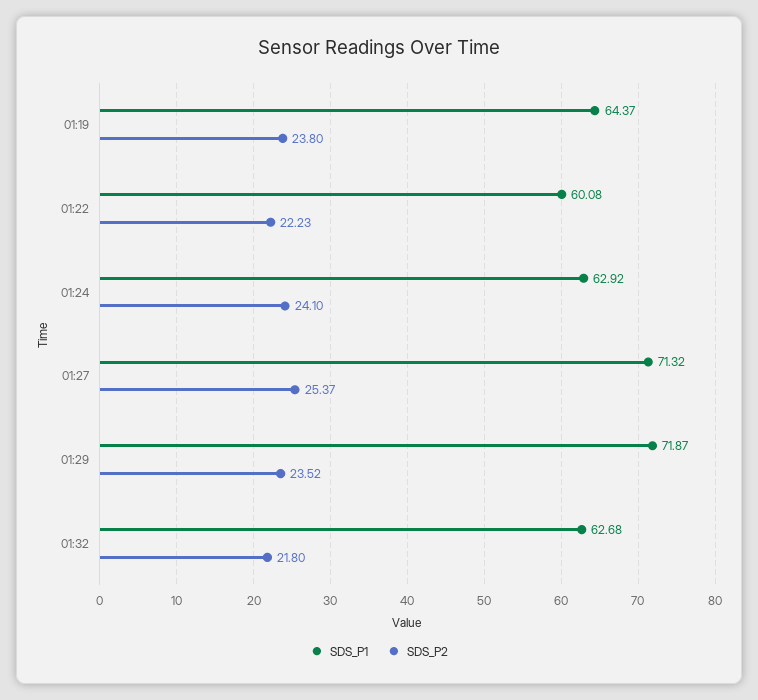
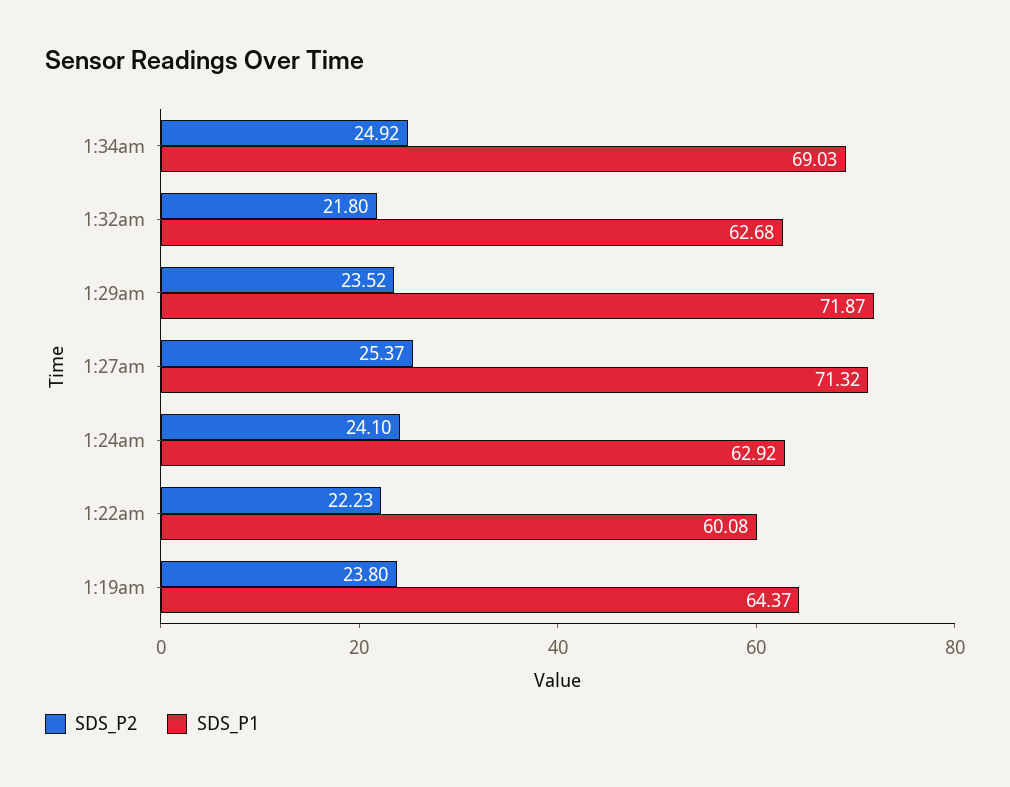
SDS_P2, 1:34am: none -> 24.92
SDS_P1, 1:34am: none -> 69.03

